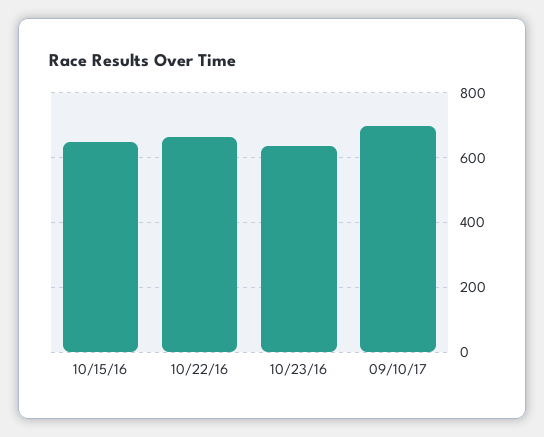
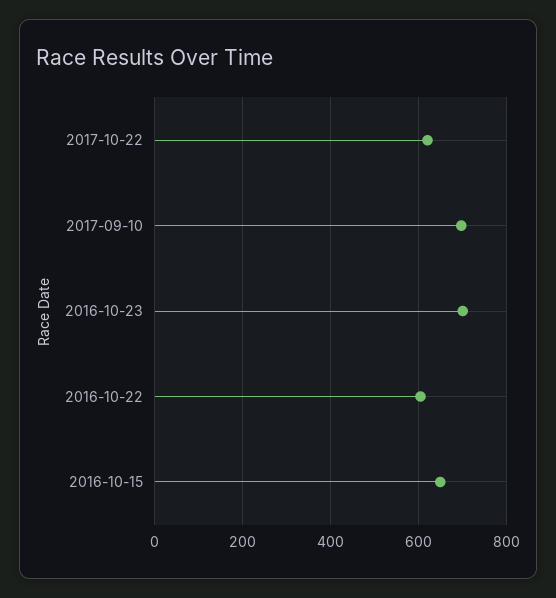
10/22/16: 660 -> 600
10/23/16: 640 -> 700
2017-10-22: none -> 620

